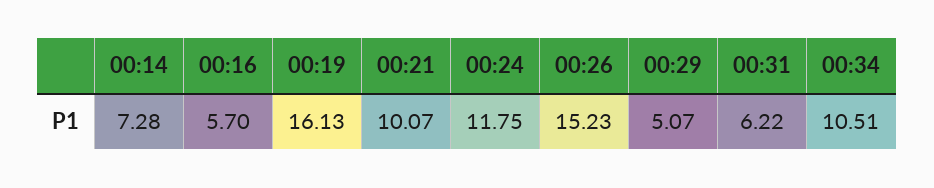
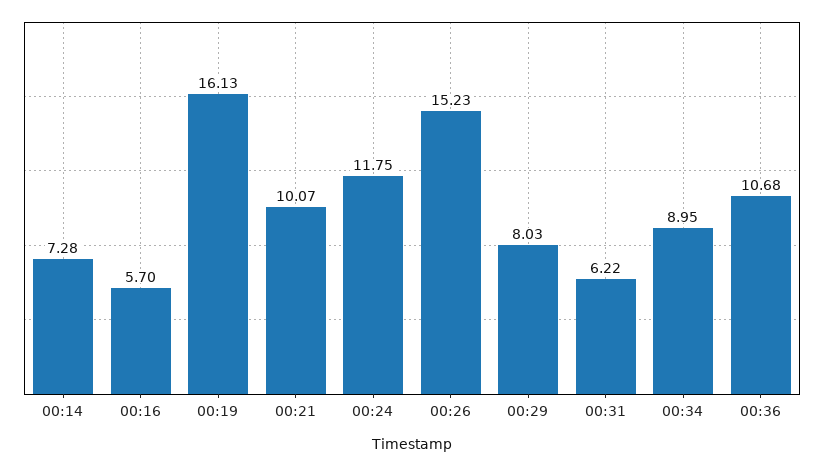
00:29: 5.07 -> 8.03
00:34: 10.51 -> 8.95
00:36: none -> 10.68

